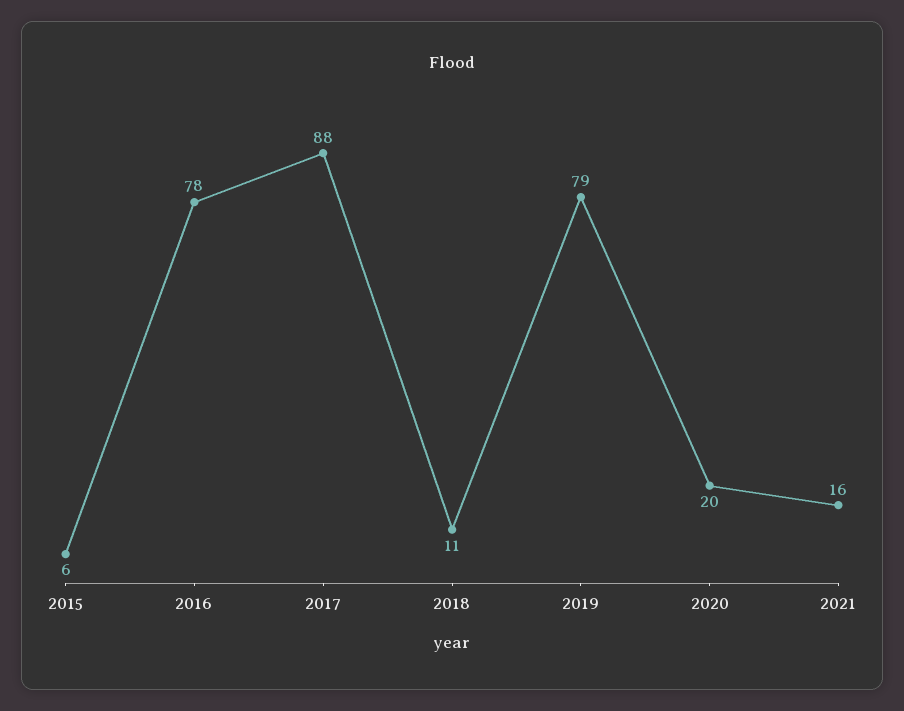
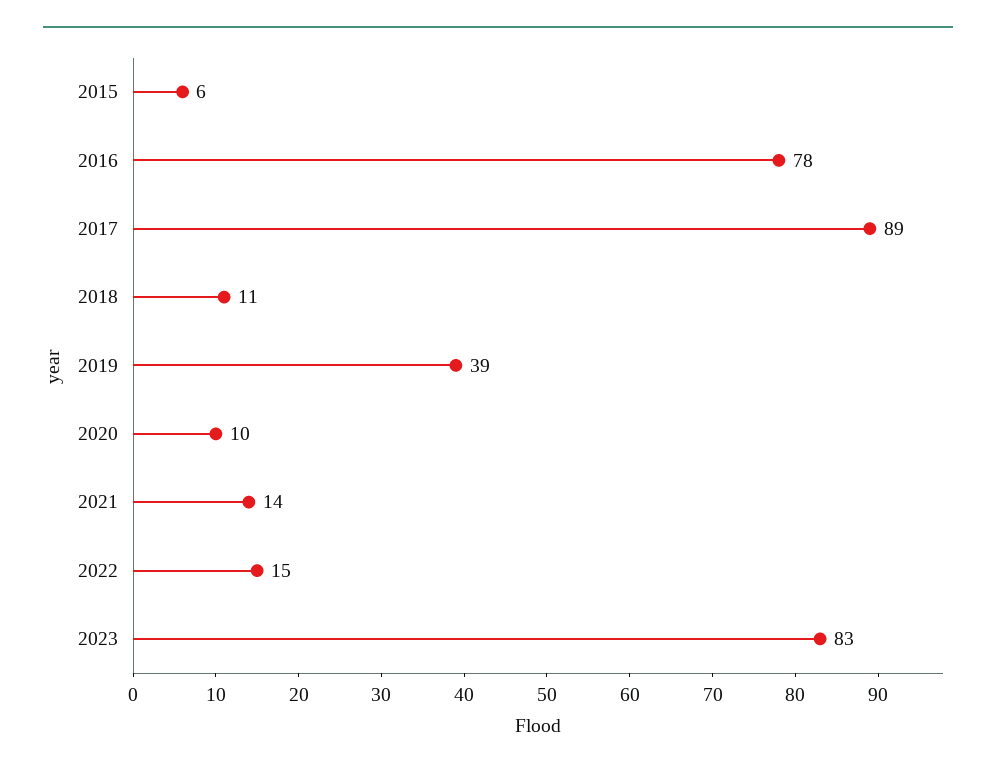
2017: 88 -> 89
2019: 79 -> 39
2020: 20 -> 10
2021: 16 -> 14
2022: none -> 15
2023: none -> 83

